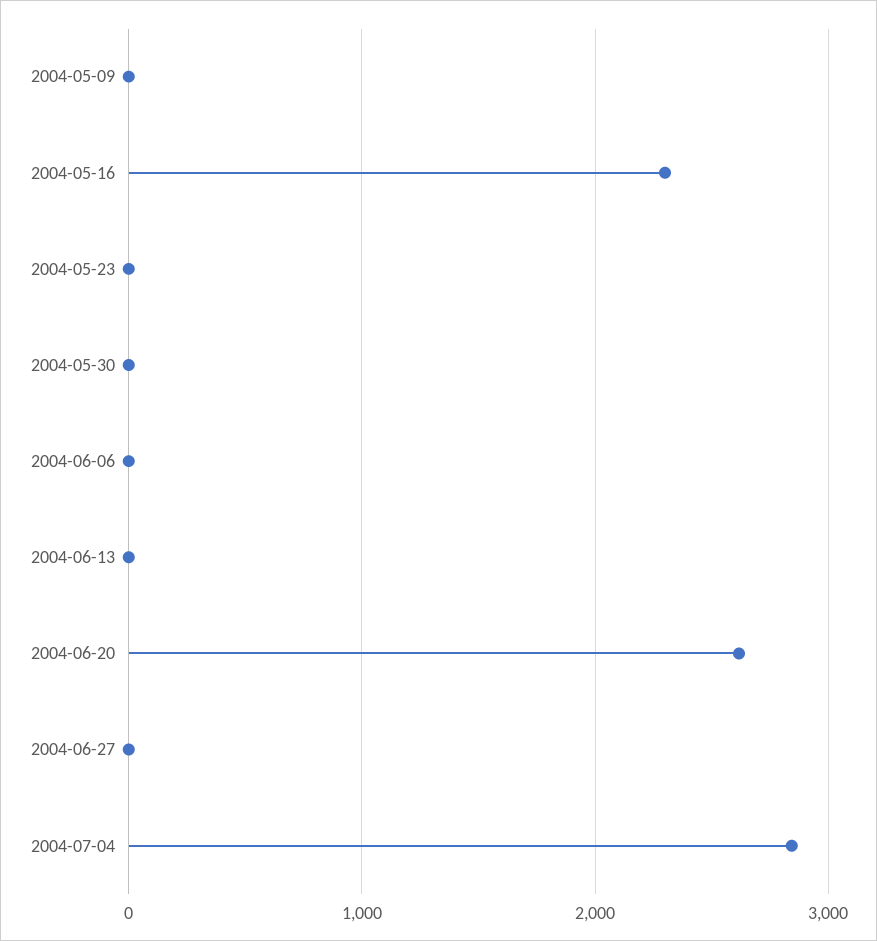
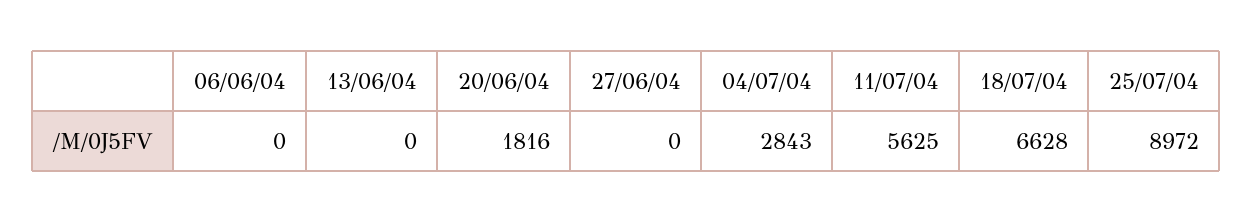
2004-05-09: 0 -> none
2004-05-16: 2300 -> none
2004-05-23: 0 -> none
2004-05-30: 0 -> none
2004-06-20: 2600 -> 1816
11/07/04: none -> 5625
18/07/04: none -> 6628
25/07/04: none -> 8972

